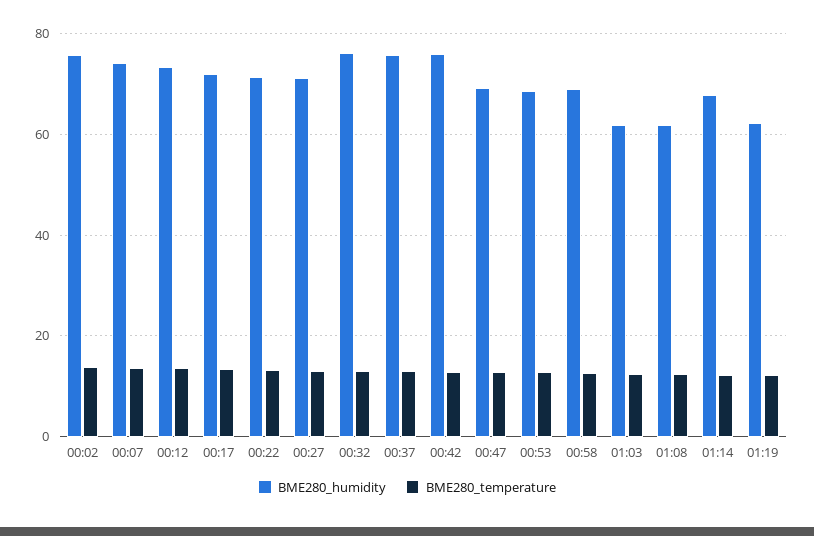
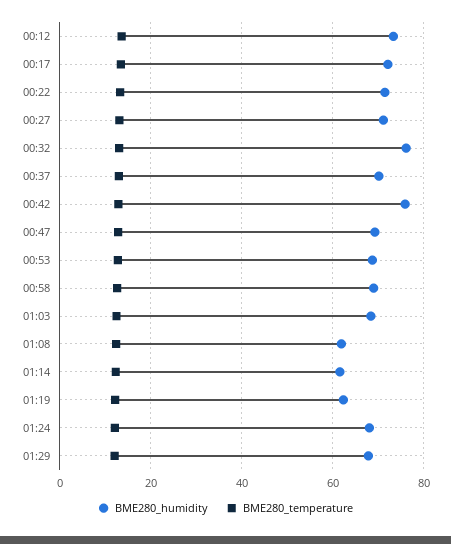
BME280_humidity, 00:02: 76 -> none
BME280_temperature, 00:02: 14 -> none
BME280_humidity, 00:07: 74 -> none
BME280_temperature, 00:07: 14 -> none
BME280_humidity, 00:37: 76 -> 70
BME280_humidity, 01:03: 62 -> 68
BME280_humidity, 01:14: 68 -> 62
BME280_humidity, 01:24: none -> 68
BME280_temperature, 01:24: none -> 12
BME280_humidity, 01:29: none -> 68
BME280_temperature, 01:29: none -> 12

